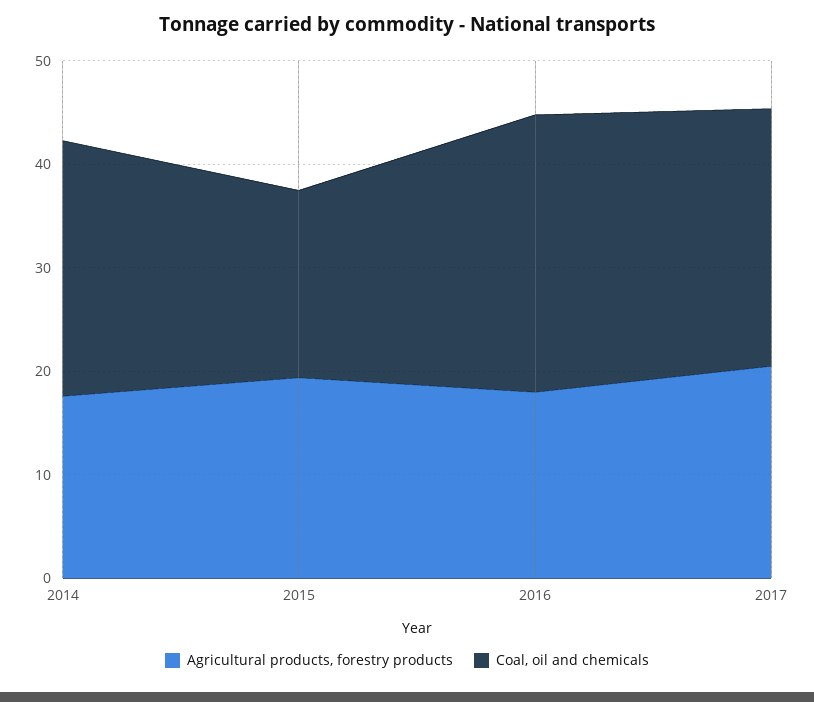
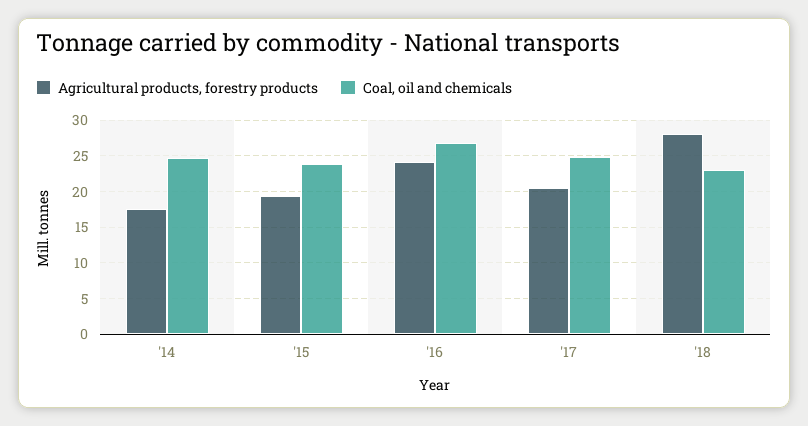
Coal, oil and chemicals, 2015: 18 -> 24
Agricultural products, forestry products, 2016: 18 -> 24
Agricultural products, forestry products, '18: none -> 28
Coal, oil and chemicals, '18: none -> 23

